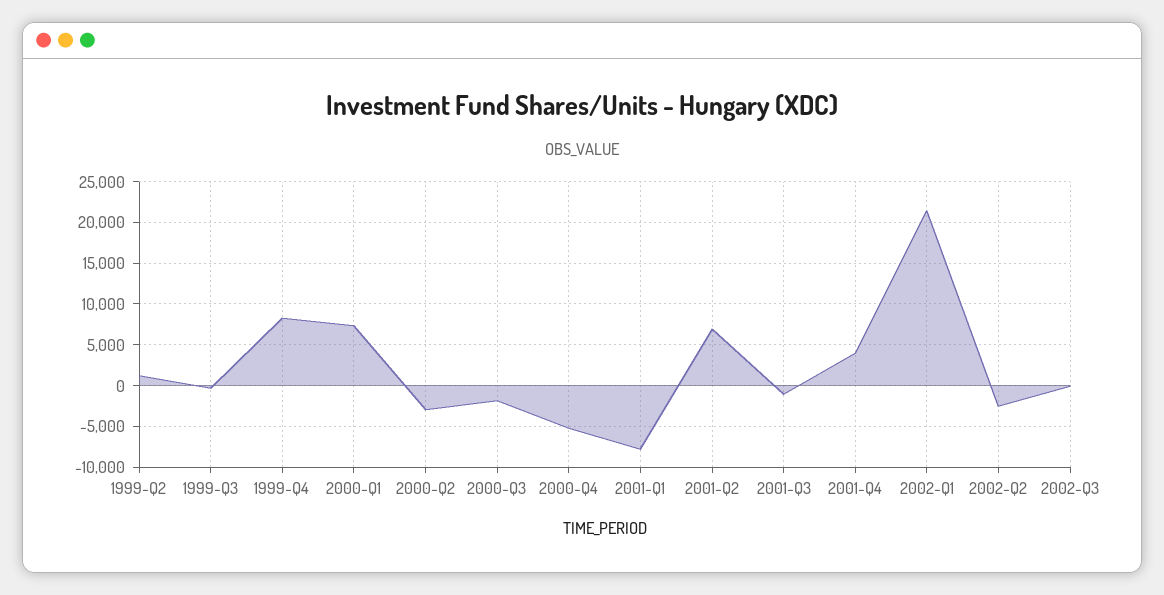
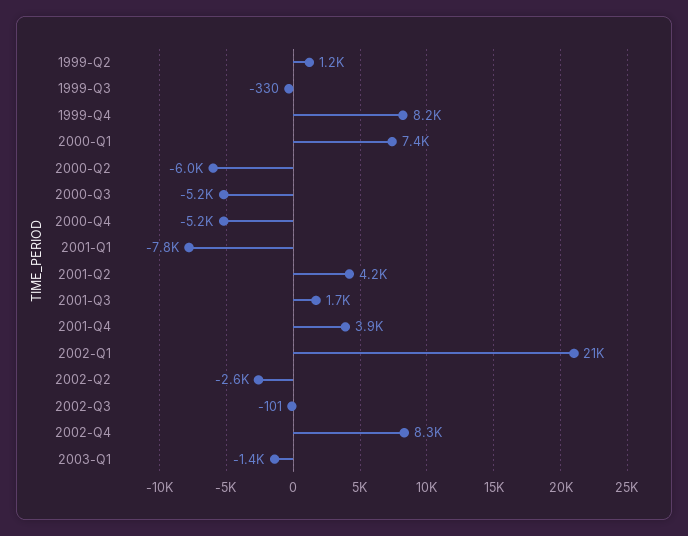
2000-Q2: -3000 -> -6000
2000-Q3: -2000 -> -5200
2001-Q2: 7000 -> 4200
2001-Q3: -1000 -> 1700
2002-Q4: none -> 8300
2003-Q1: none -> -1400

